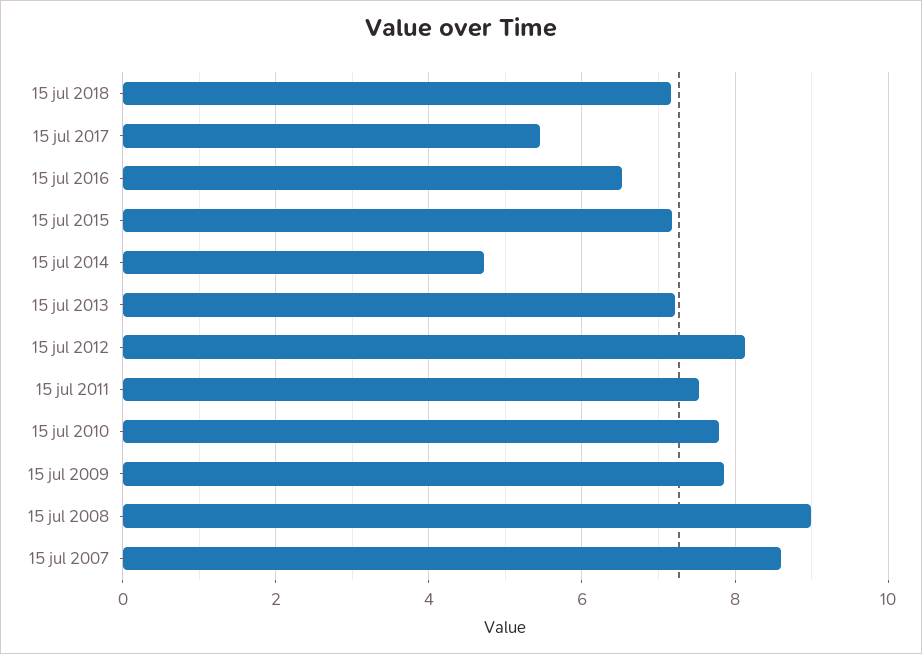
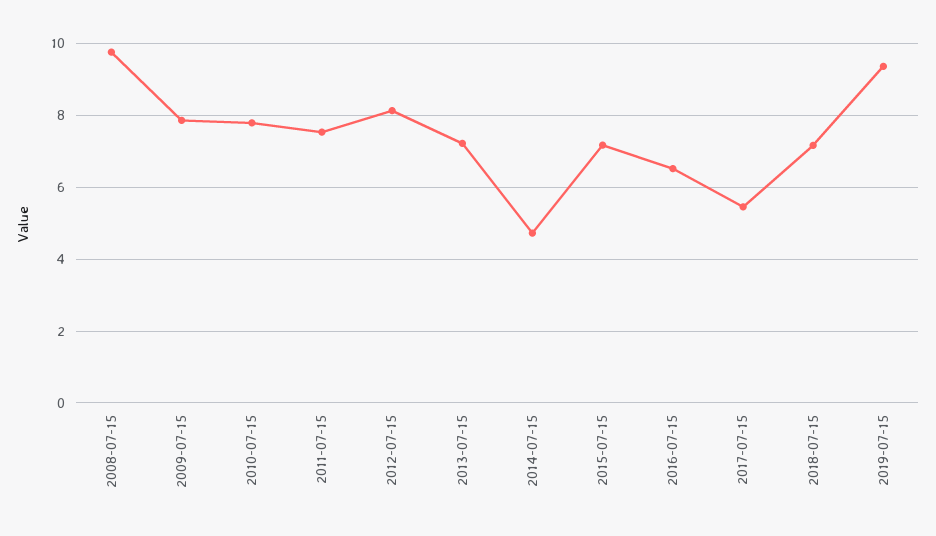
15 jul 2008: 9 -> 9.8
15 jul 2007: 8.6 -> none
2019-07-15: none -> 9.4

